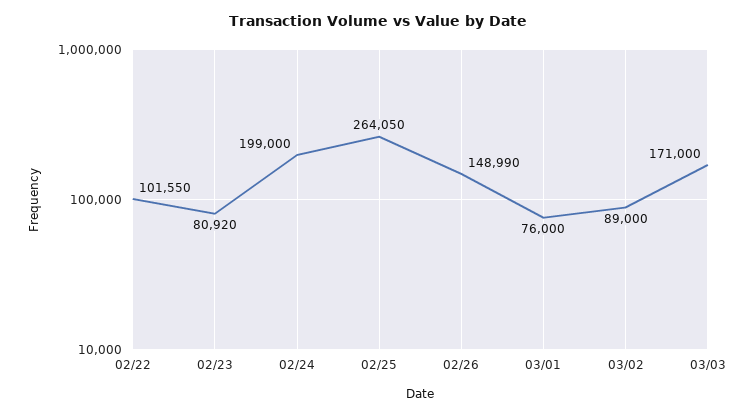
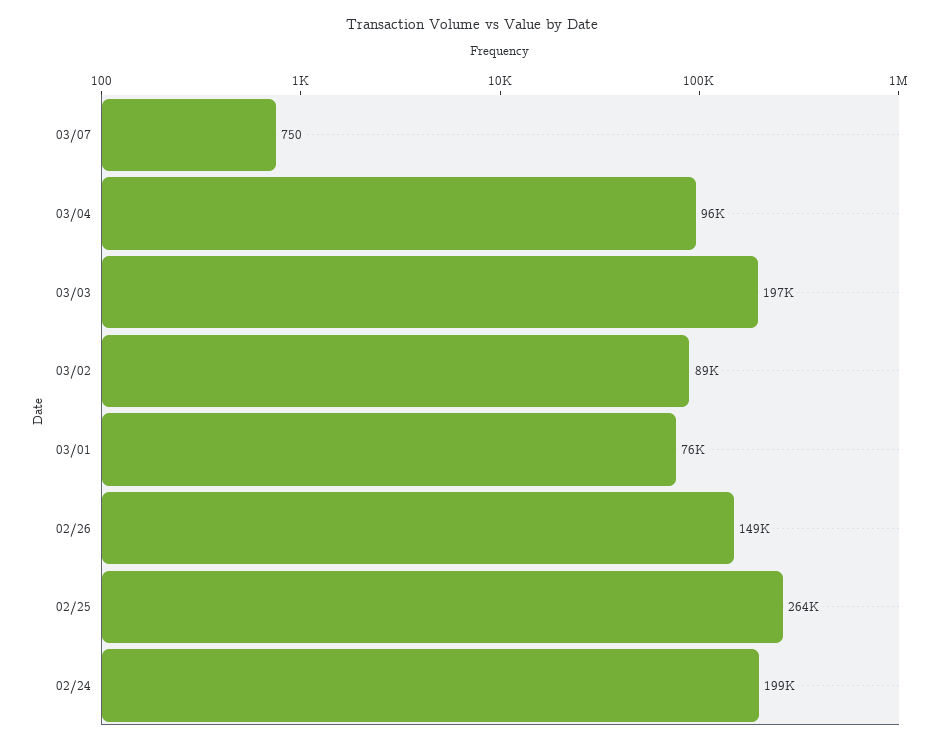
02/22: 101550 -> none
02/23: 80920 -> none
03/03: 171000 -> 197000
03/07: none -> 750
03/04: none -> 96000

